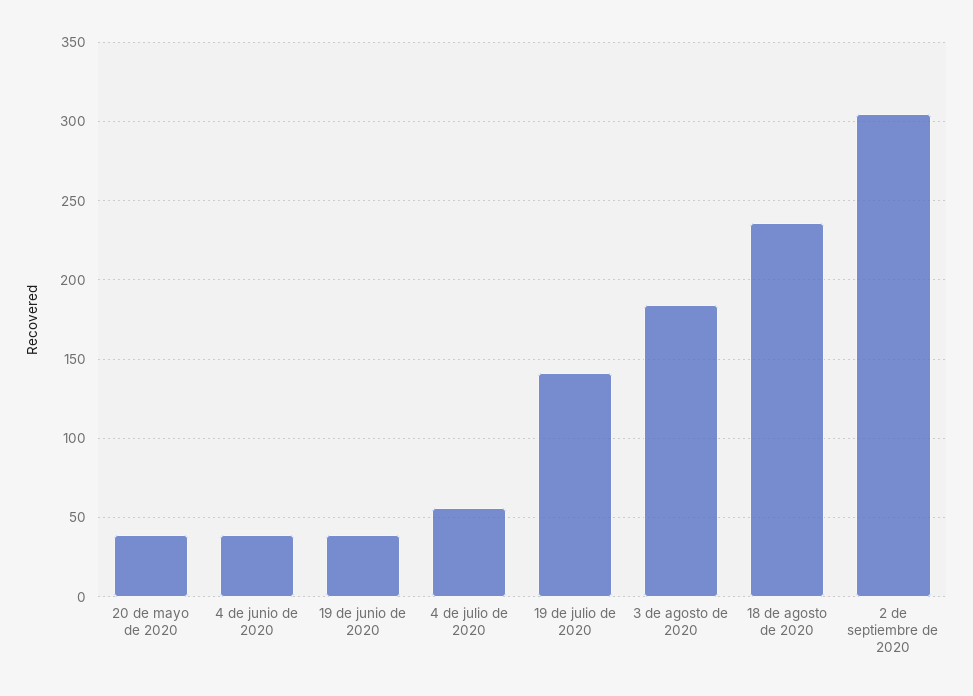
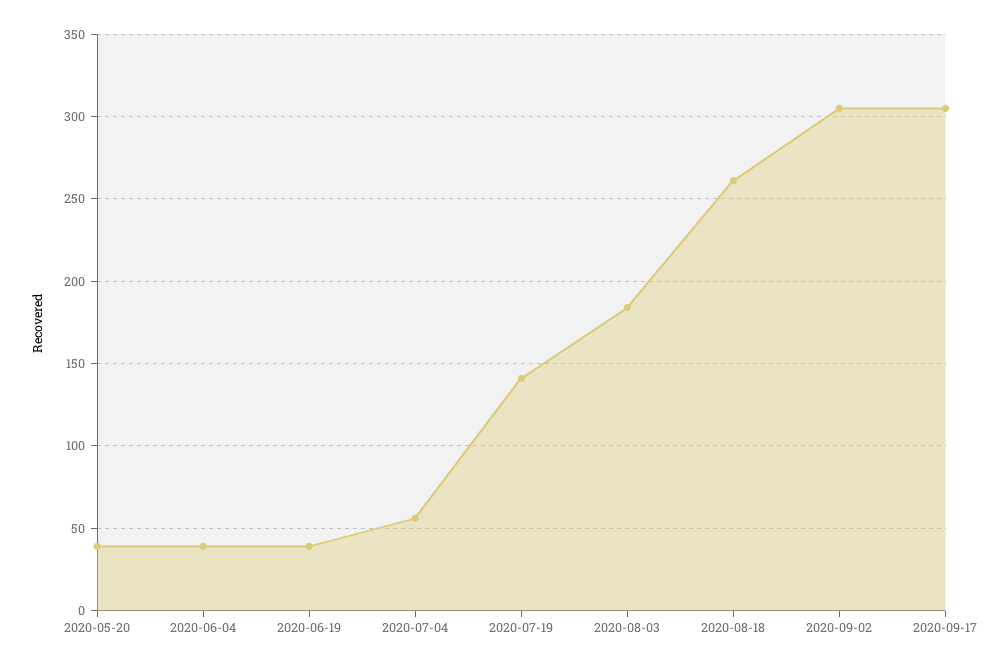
18 de agosto de 2020: 235 -> 260
2020-09-17: none -> 305

